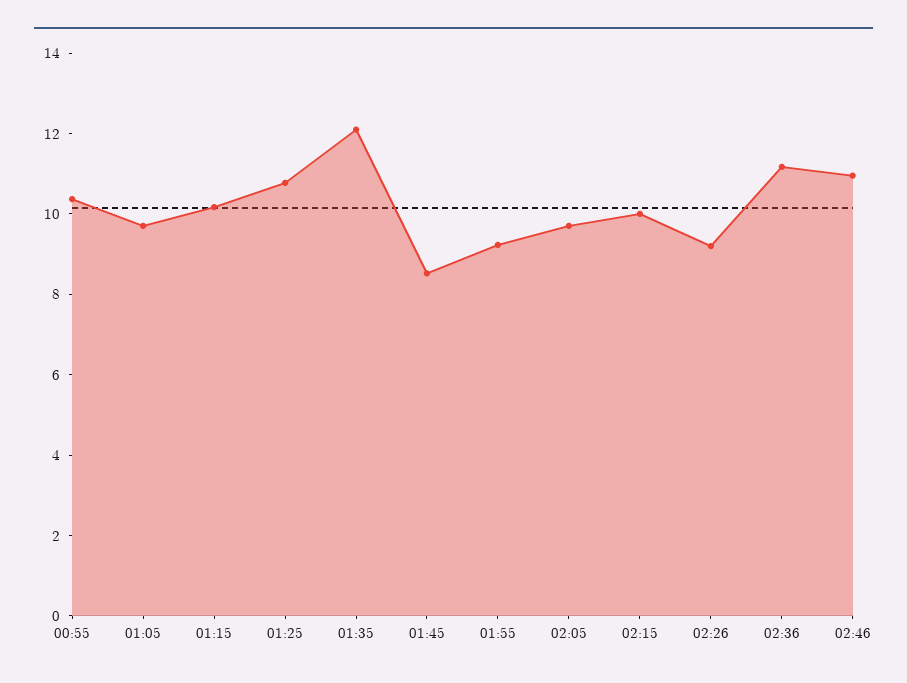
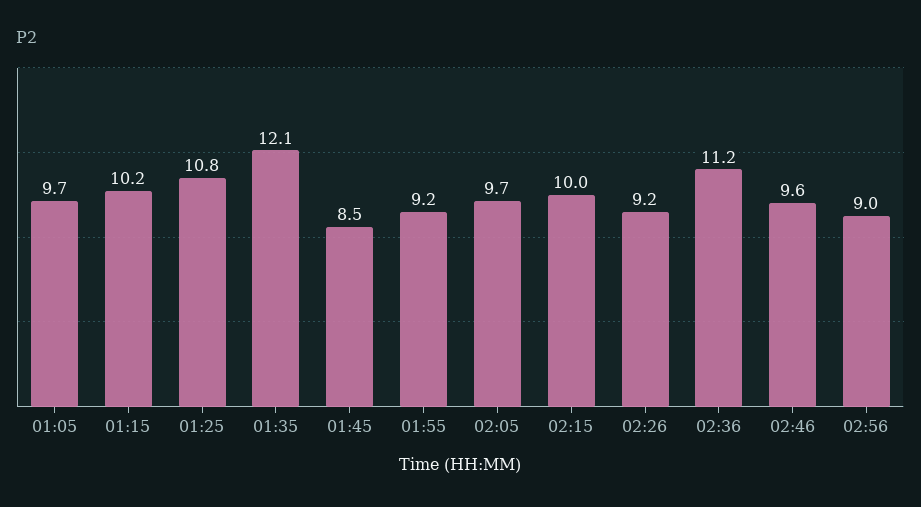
00:55: 10.5 -> none
02:46: 11 -> 9.6
02:56: none -> 9

